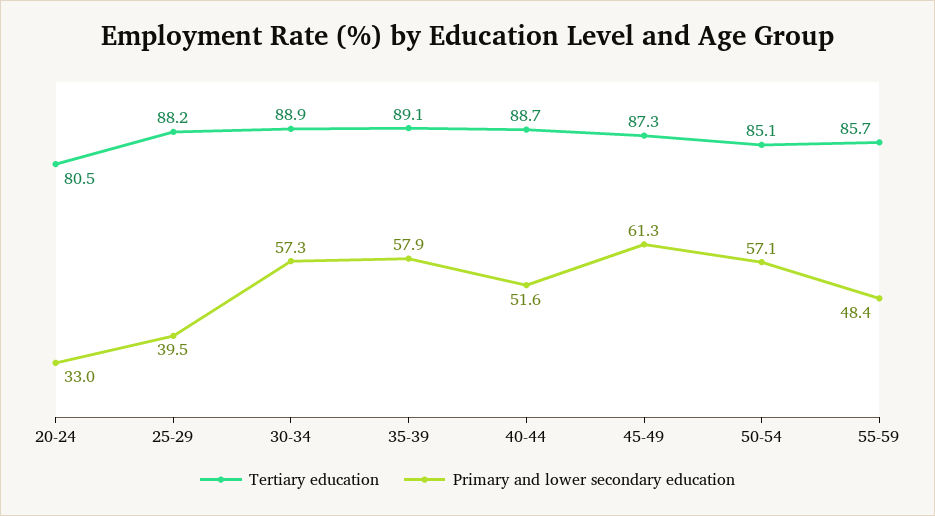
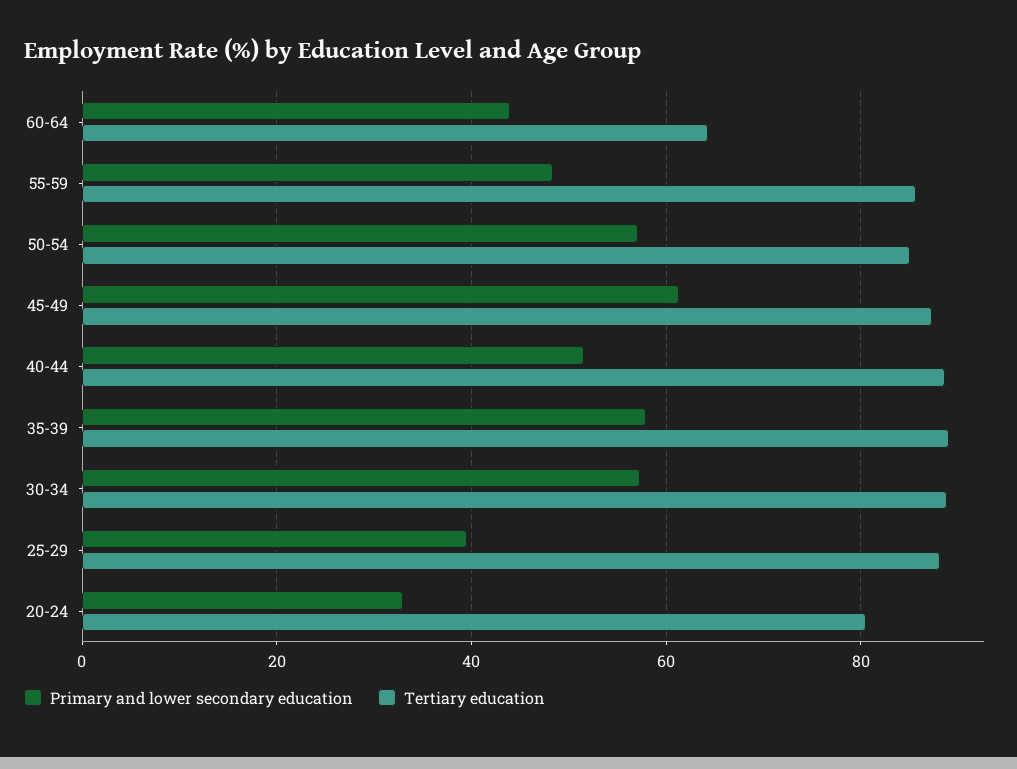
Primary and lower secondary education, 60-64: none -> 44
Tertiary education, 60-64: none -> 64

